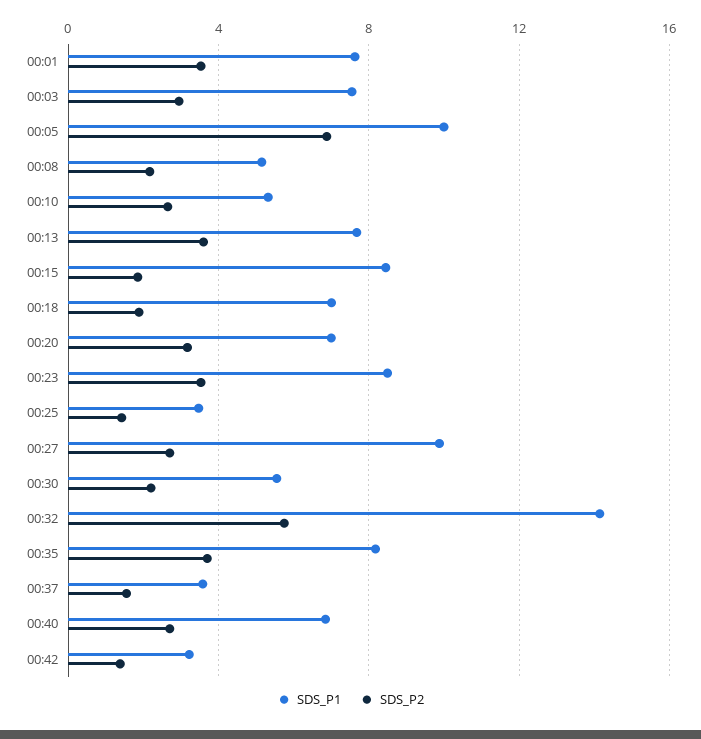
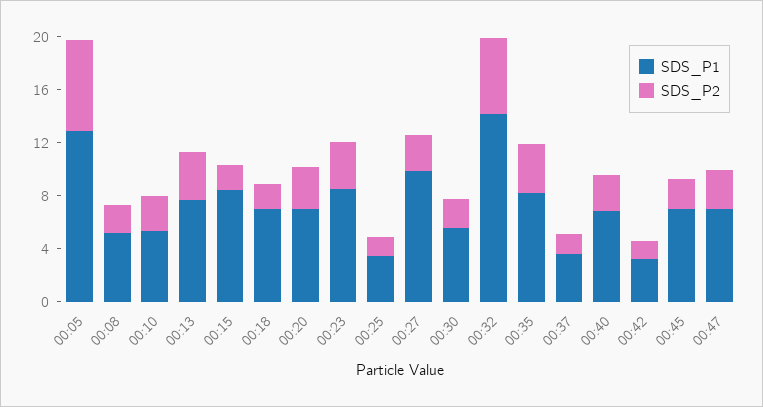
SDS_P1, 00:01: 7.5 -> none
SDS_P2, 00:01: 3.5 -> none
SDS_P1, 00:03: 7.5 -> none
SDS_P2, 00:03: 3 -> none
SDS_P1, 00:05: 10 -> 13
SDS_P1, 00:45: none -> 7
SDS_P2, 00:45: none -> 2
SDS_P1, 00:47: none -> 7
SDS_P2, 00:47: none -> 3

